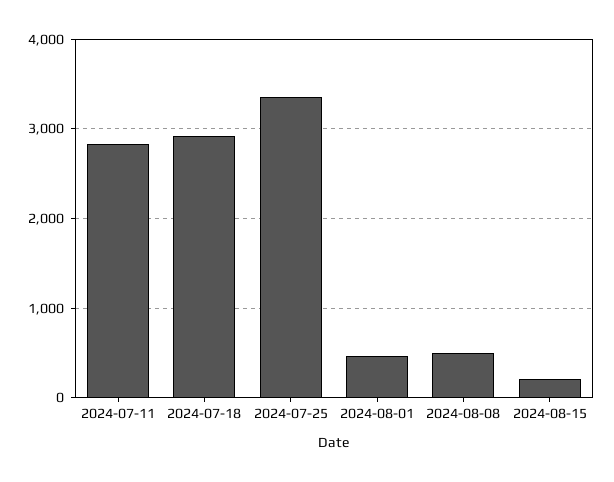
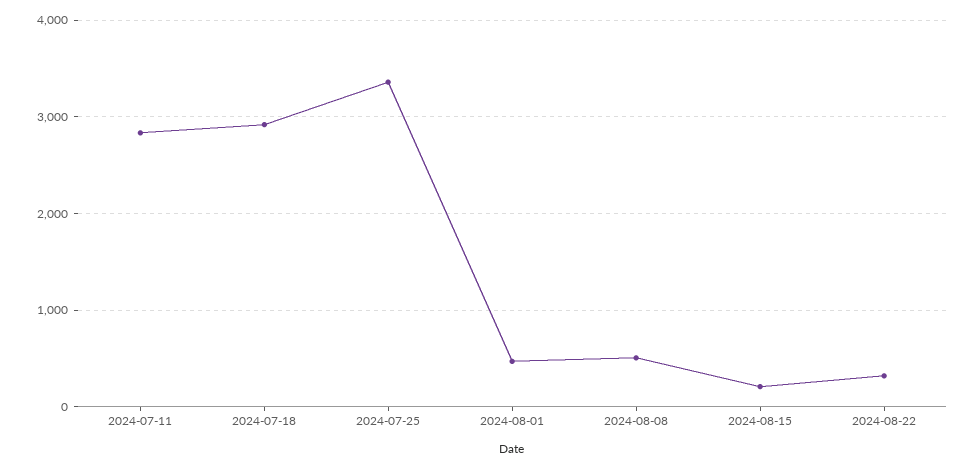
2024-08-22: none -> 300

